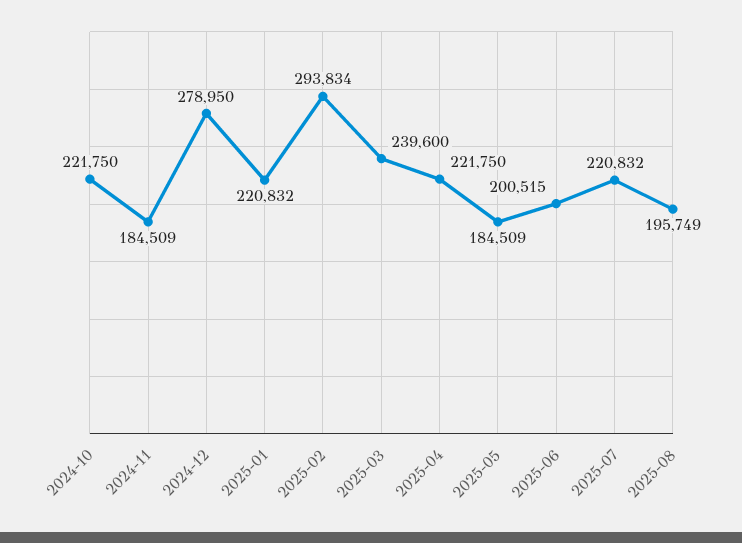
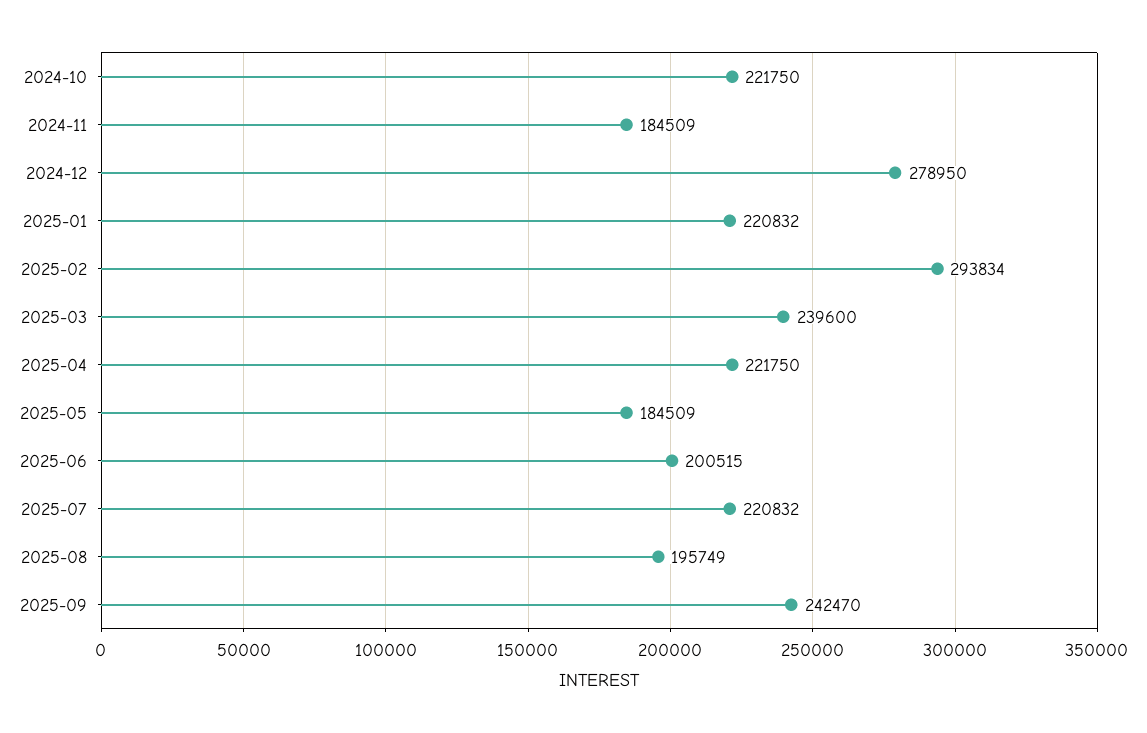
2025-09: none -> 242470

